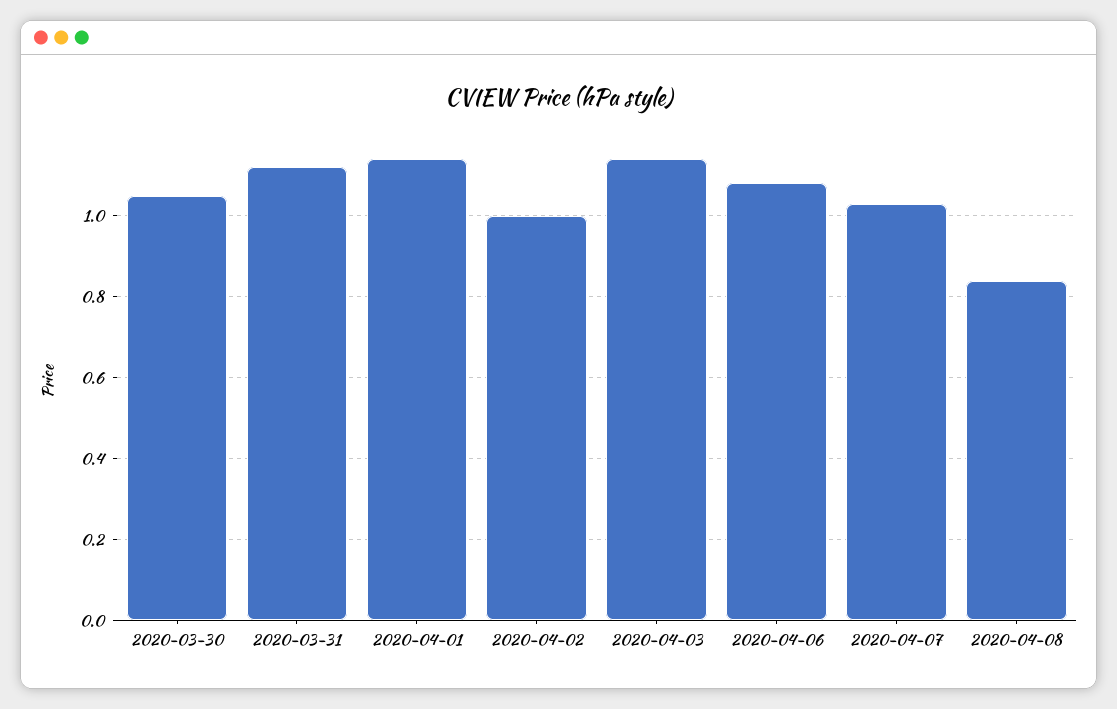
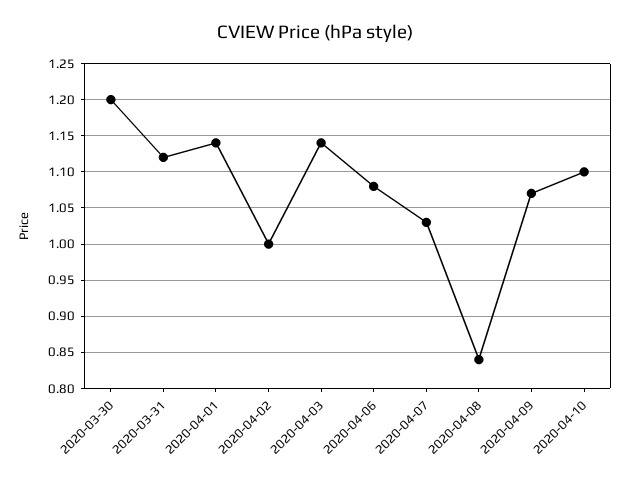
2020-03-30: 1.05 -> 1.2
2020-04-09: none -> 1.07
2020-04-10: none -> 1.1

